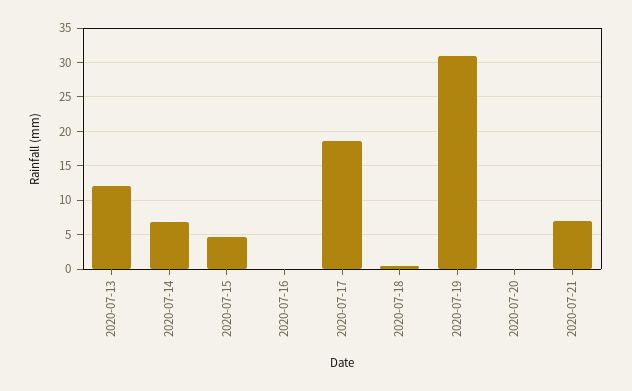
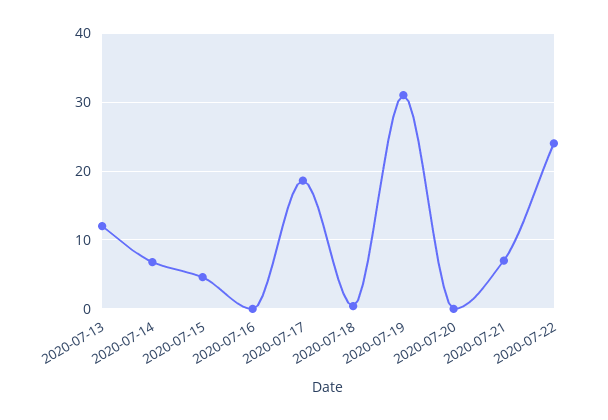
2020-07-22: none -> 24

